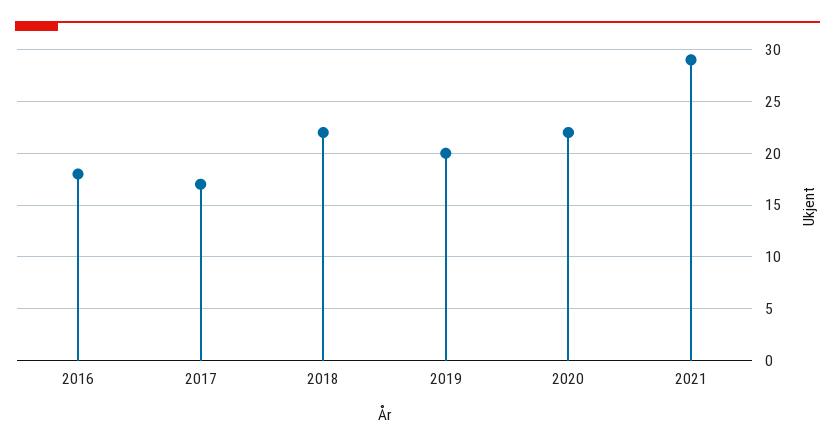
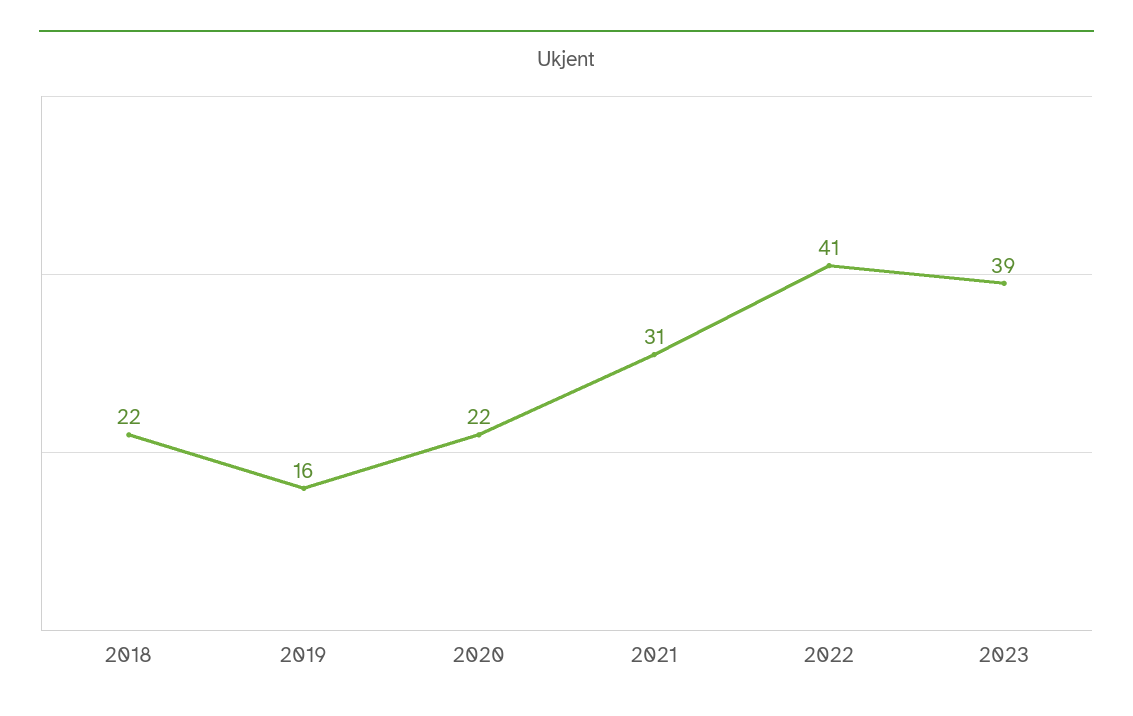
2016: 18 -> none
2017: 17 -> none
2019: 20 -> 16
2021: 29 -> 31
2022: none -> 41
2023: none -> 39

